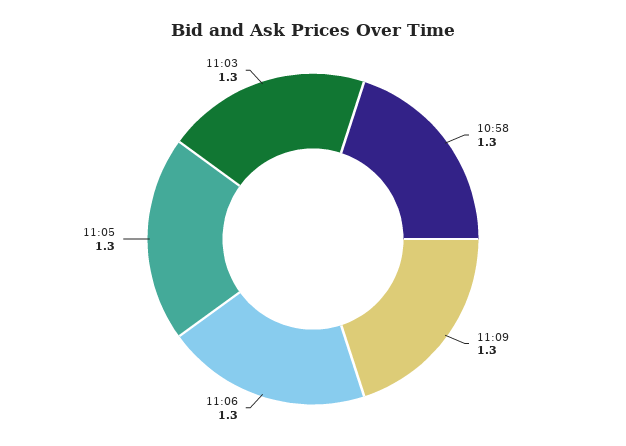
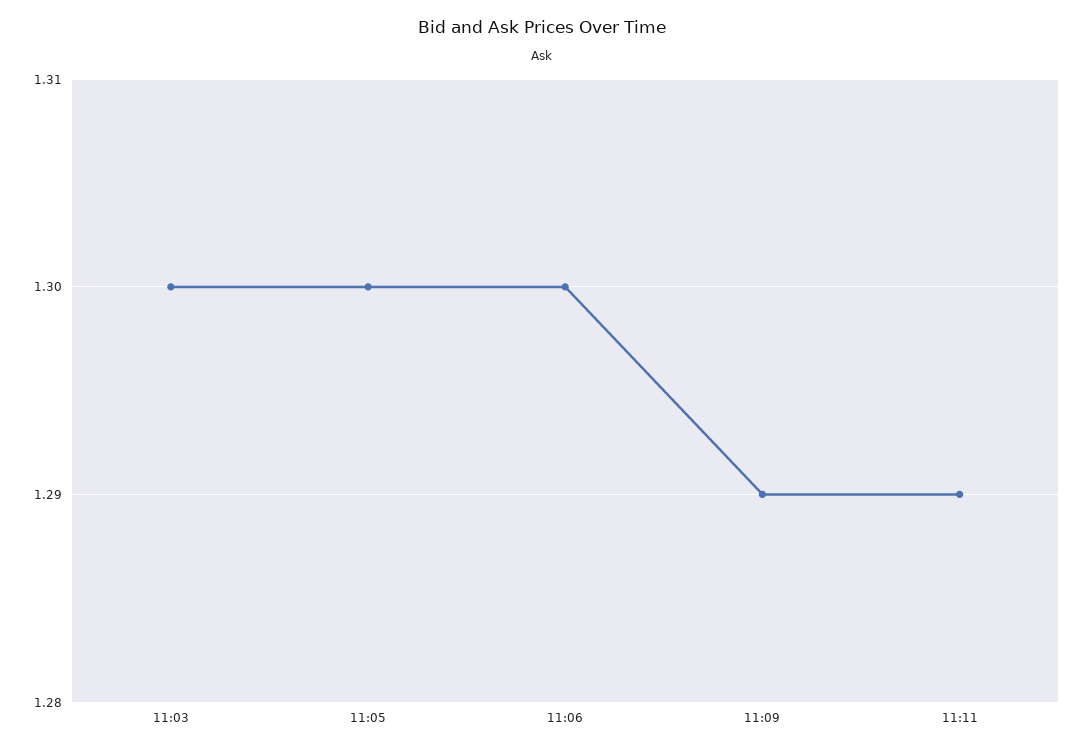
10:58: 1.3 -> none
11:09: 1.3 -> 1.29
11:11: none -> 1.29

